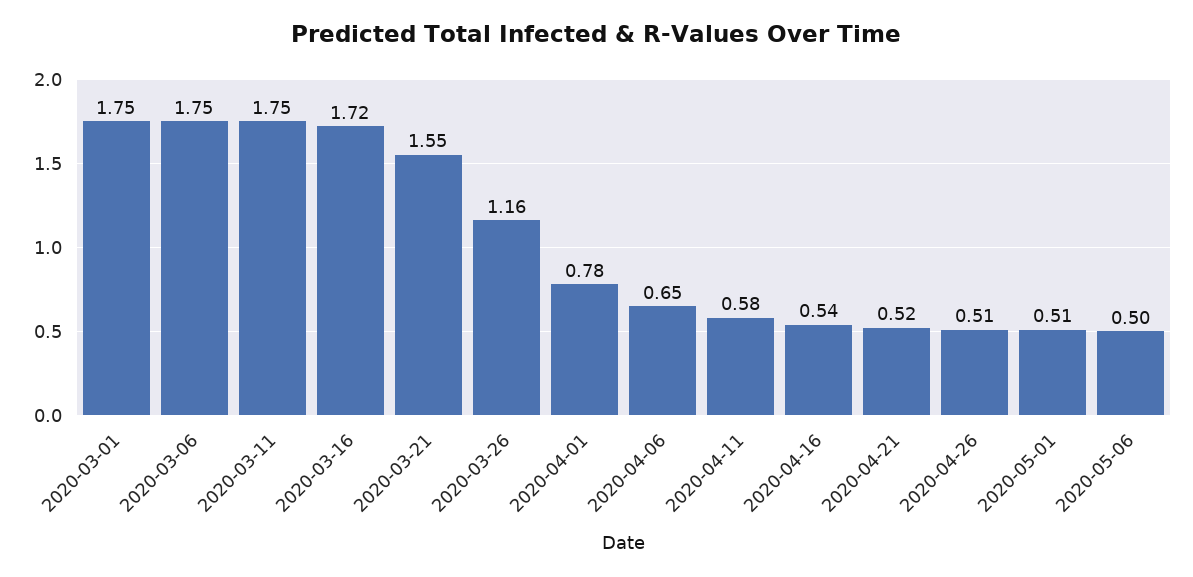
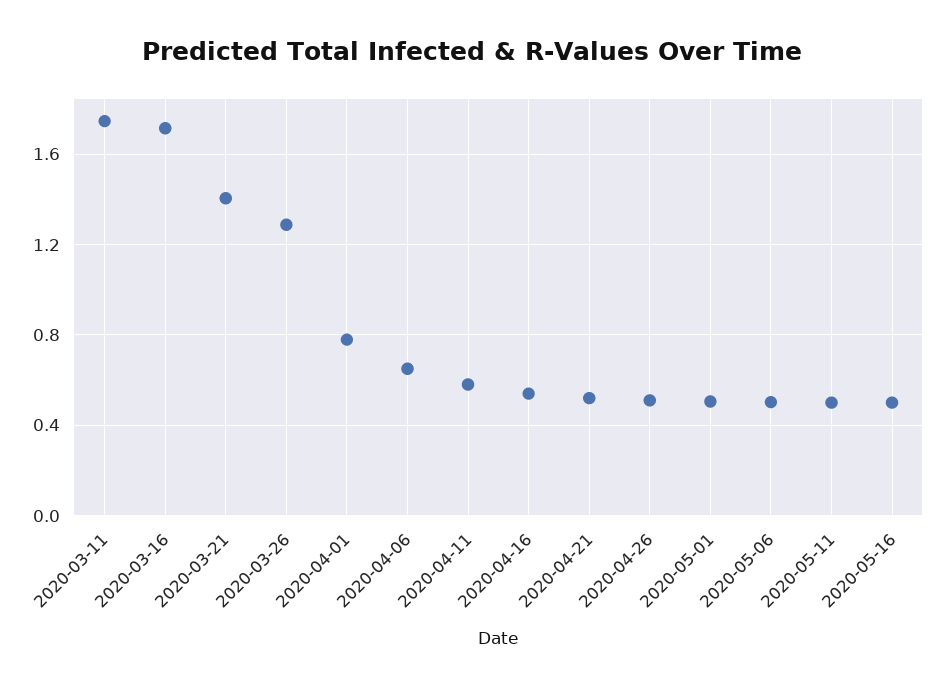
2020-03-01: 1.75 -> none
2020-03-06: 1.75 -> none
2020-03-21: 1.55 -> 1.4
2020-03-26: 1.16 -> 1.3
2020-05-11: none -> 0.5
2020-05-16: none -> 0.5

